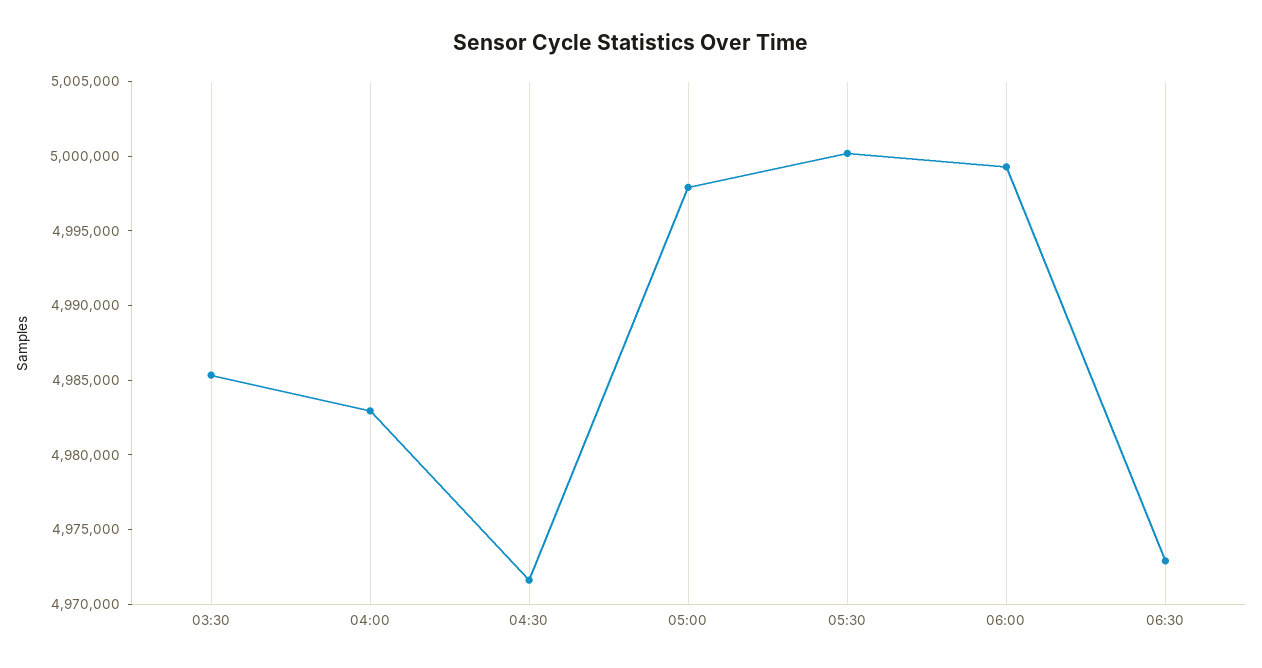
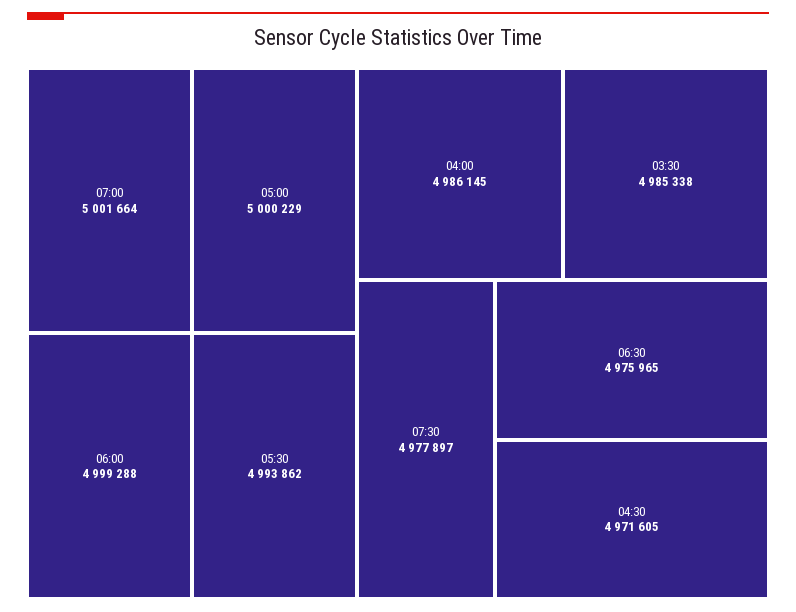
04:00: 4983000 -> 4986145
05:00: 4998000 -> 5000229
05:30: 5000000 -> 4993862
06:30: 4973000 -> 4975965
07:00: none -> 5001664
07:30: none -> 4977897

